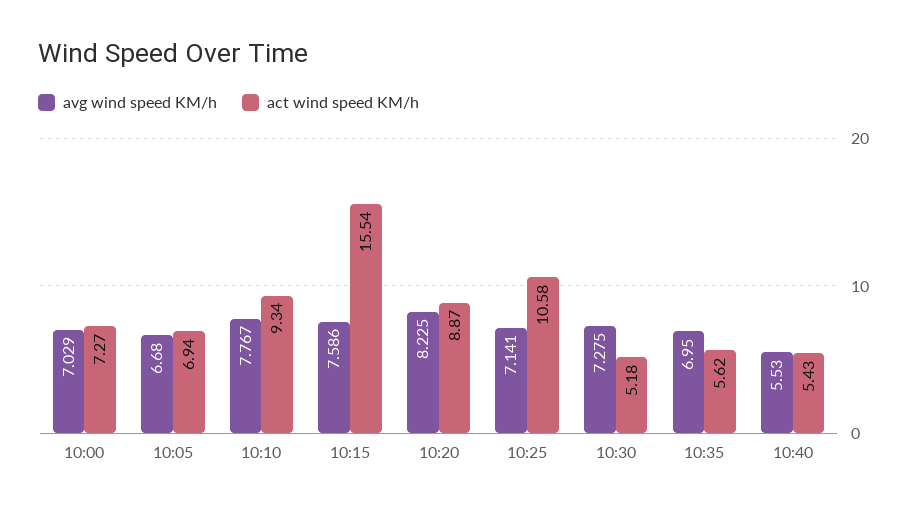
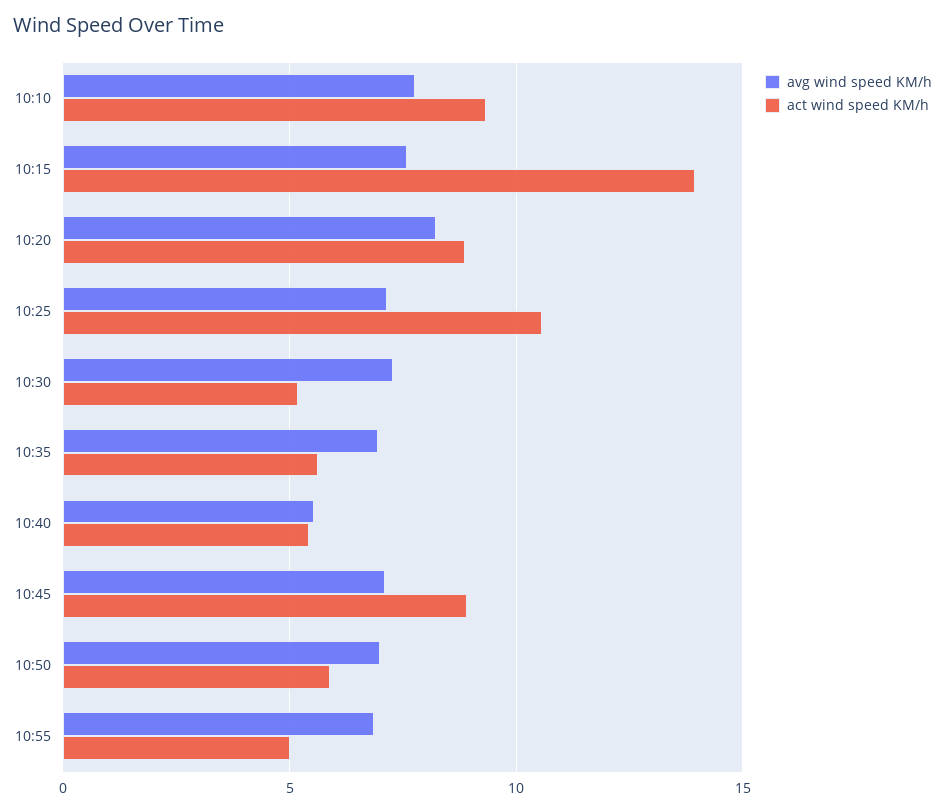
avg wind speed KM/h, 10:00: 7.029 -> none
act wind speed KM/h, 10:00: 7.27 -> none
avg wind speed KM/h, 10:05: 6.68 -> none
act wind speed KM/h, 10:05: 6.94 -> none
act wind speed KM/h, 10:15: 15.54 -> 14
avg wind speed KM/h, 10:45: none -> 7
act wind speed KM/h, 10:45: none -> 9
avg wind speed KM/h, 10:50: none -> 7
act wind speed KM/h, 10:50: none -> 6
avg wind speed KM/h, 10:55: none -> 7
act wind speed KM/h, 10:55: none -> 5

